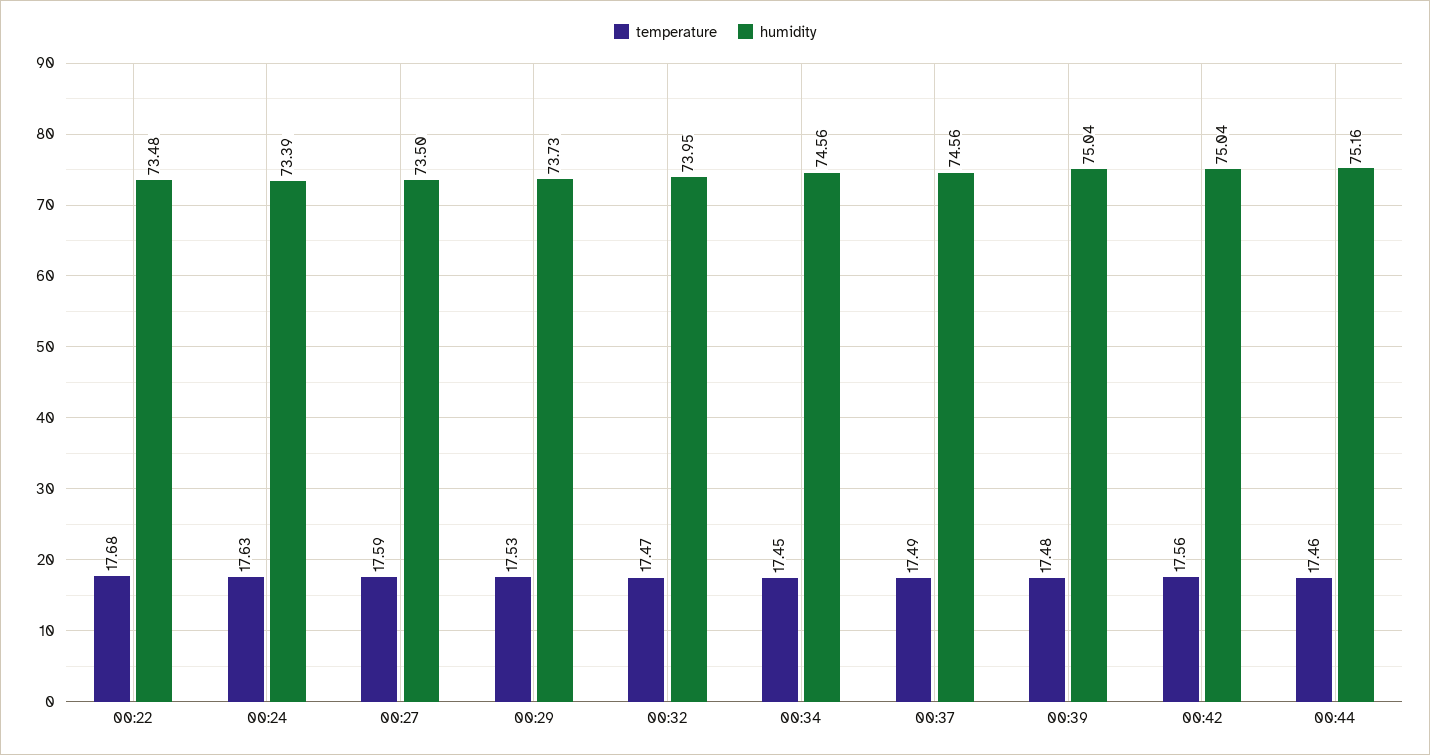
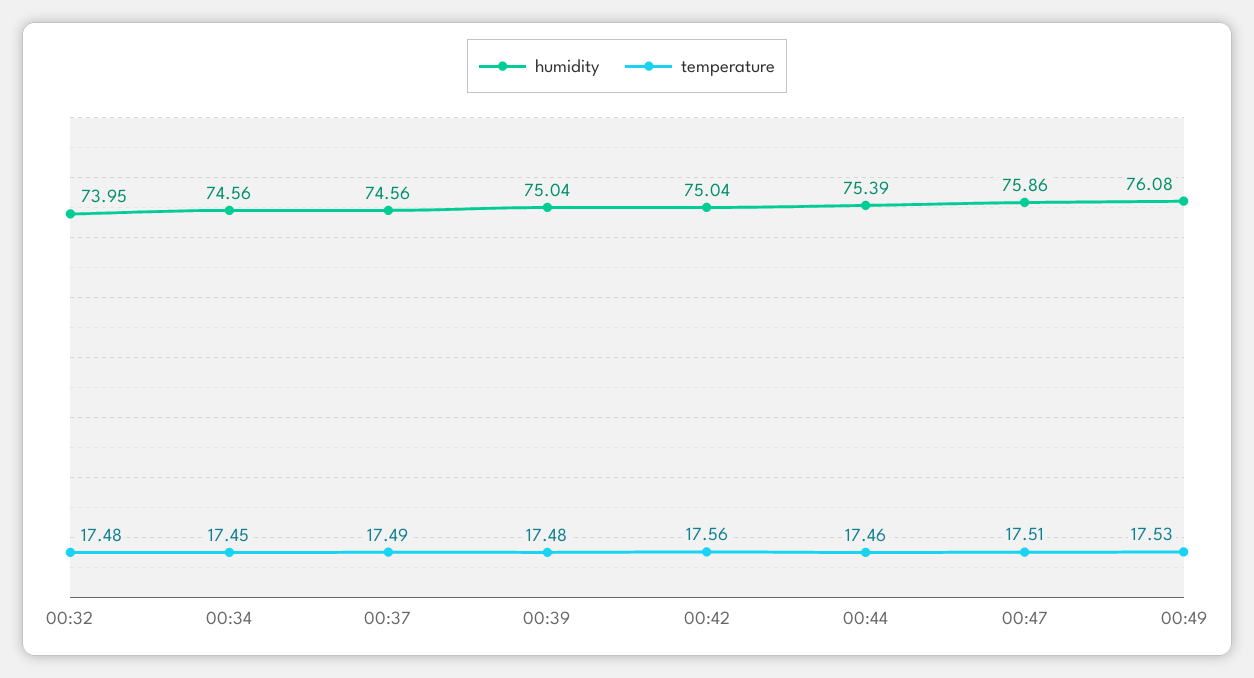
temperature, 00:22: 17.68 -> none
humidity, 00:22: 73.48 -> none
temperature, 00:24: 17.63 -> none
humidity, 00:24: 73.39 -> none
temperature, 00:27: 17.59 -> none
humidity, 00:27: 73.5 -> none
temperature, 00:29: 17.53 -> none
humidity, 00:29: 73.73 -> none
temperature, 00:32: 17.47 -> 17.48
humidity, 00:44: 75.16 -> 75.39
humidity, 00:47: none -> 75.86
temperature, 00:47: none -> 17.51
humidity, 00:49: none -> 76.08
temperature, 00:49: none -> 17.53

